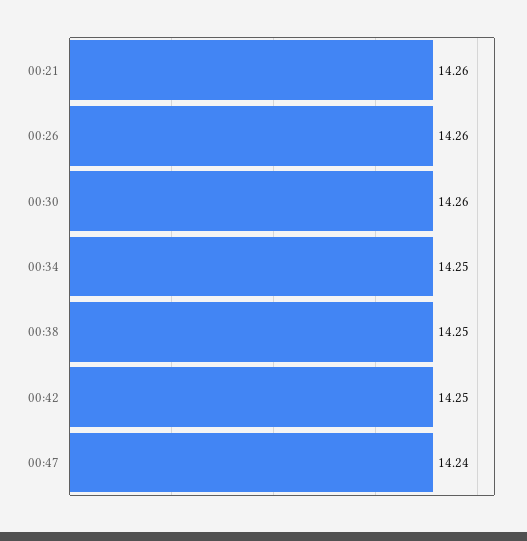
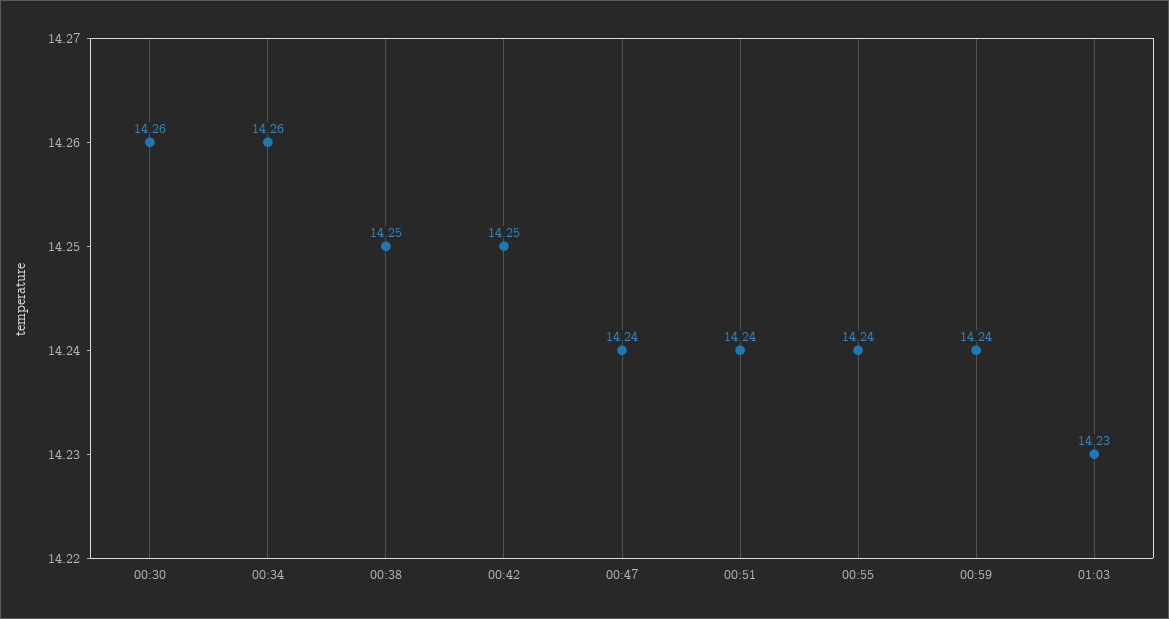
00:21: 14.26 -> none
00:26: 14.26 -> none
00:34: 14.25 -> 14.26
00:51: none -> 14.24
00:55: none -> 14.24
00:59: none -> 14.24
01:03: none -> 14.23

